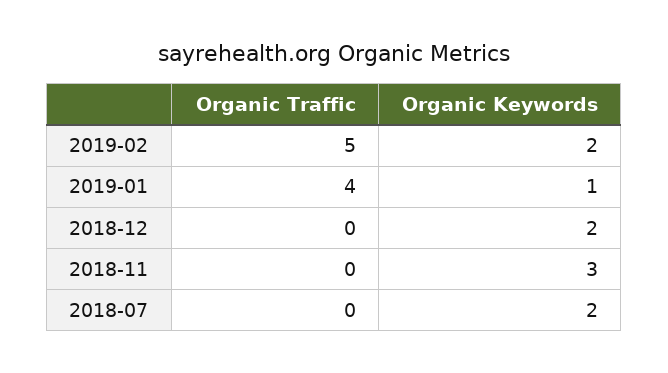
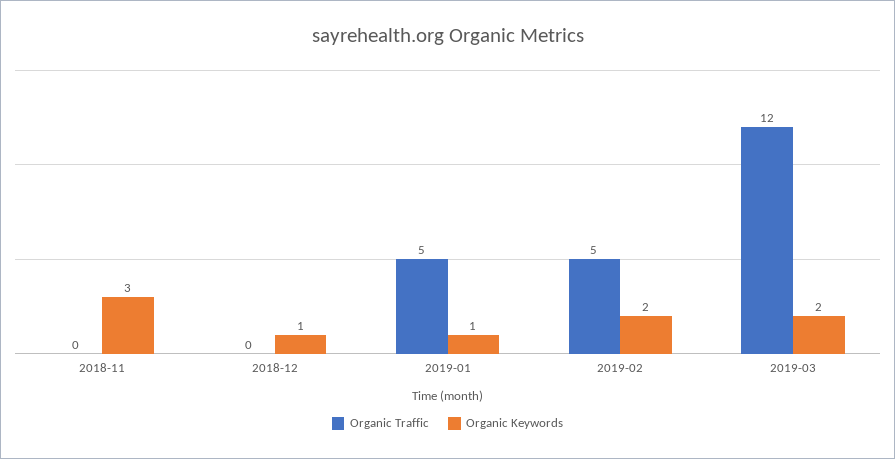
Organic Traffic, 2019-01: 4 -> 5
Organic Keywords, 2018-12: 2 -> 1
Organic Traffic, 2018-07: 0 -> none
Organic Keywords, 2018-07: 2 -> none
Organic Traffic, 2019-03: none -> 12
Organic Keywords, 2019-03: none -> 2

